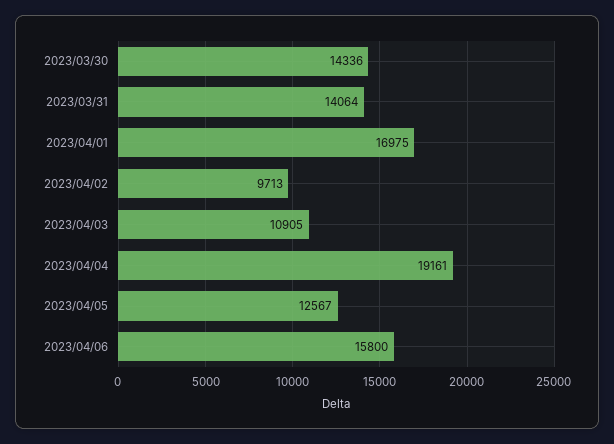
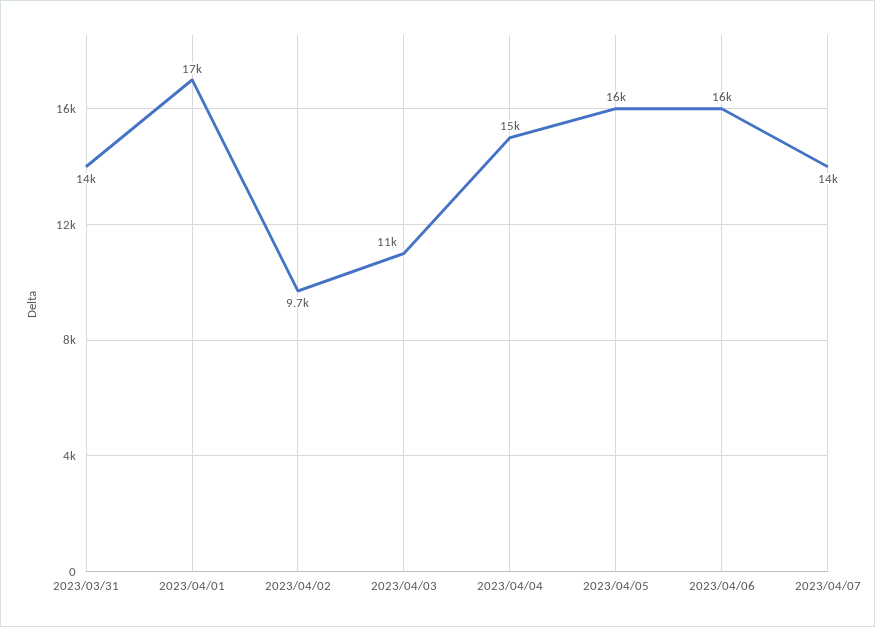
2023/03/30: 14336 -> none
2023/04/04: 19161 -> 15000
2023/04/05: 12567 -> 16000
2023/04/07: none -> 14000

